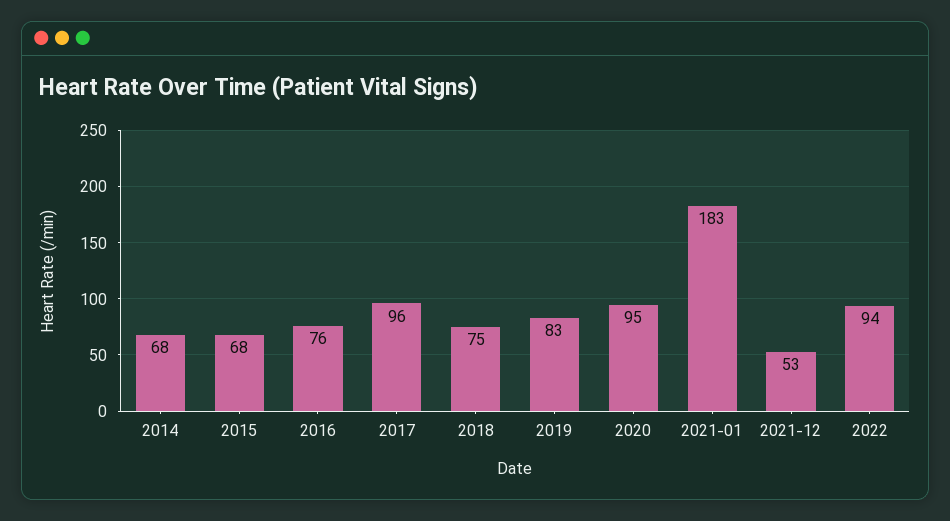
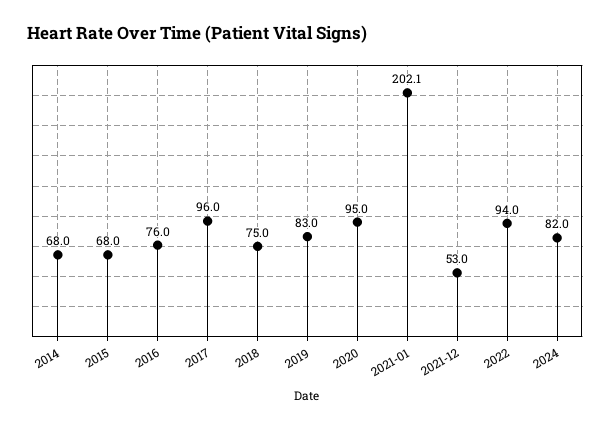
2021-01: 183 -> 202.1
2024: none -> 82

